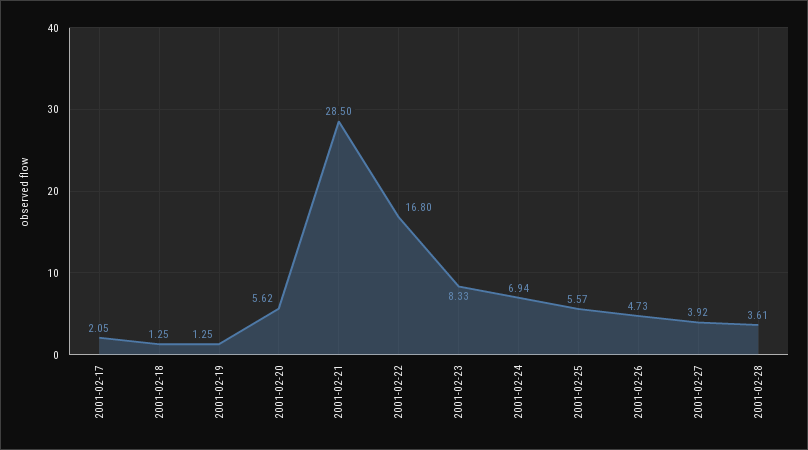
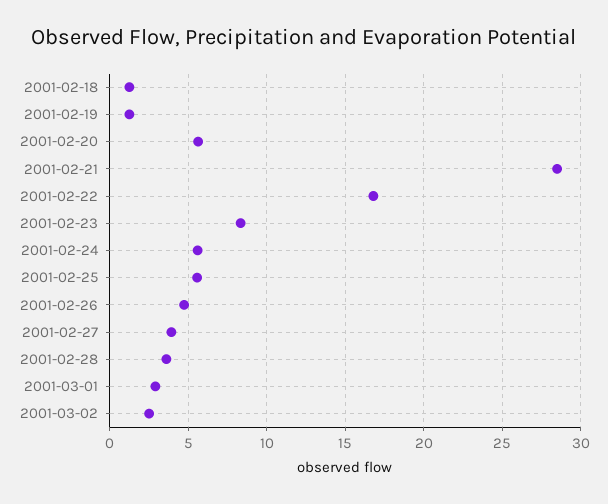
2001-02-17: 2.05 -> none
2001-02-24: 6.94 -> 5.5
2001-03-01: none -> 3
2001-03-02: none -> 2.5

